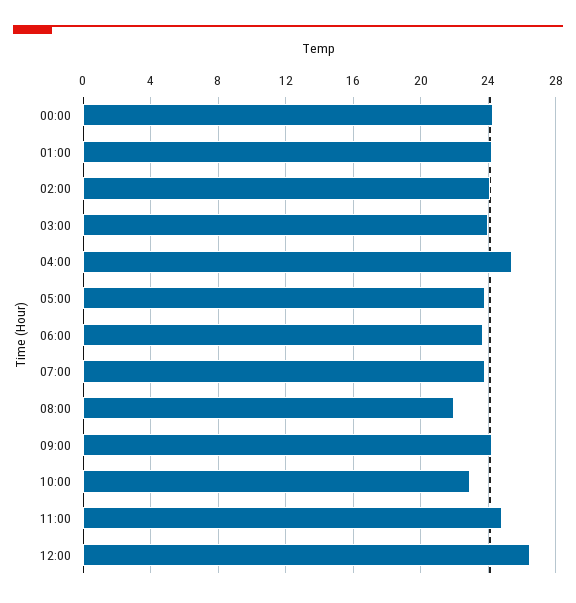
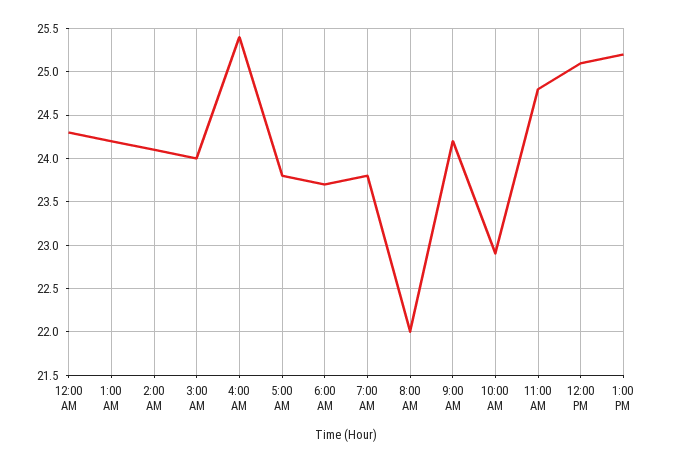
12:00: 26.5 -> 25.1
1:00 PM: none -> 25.2

